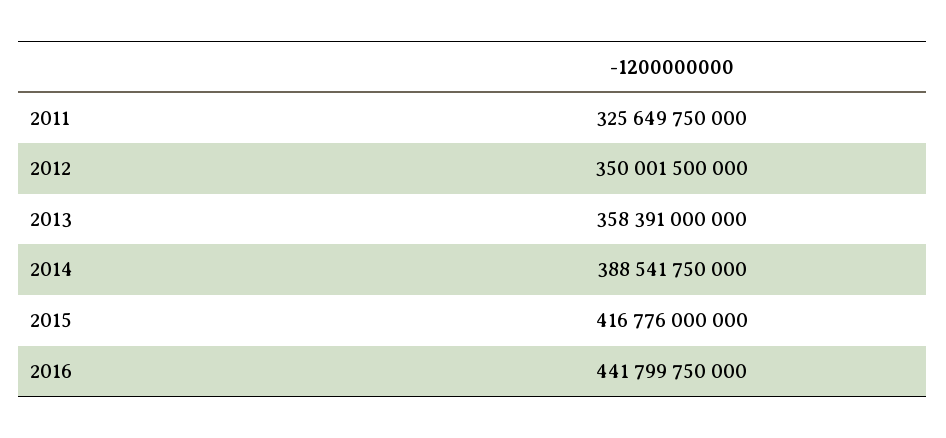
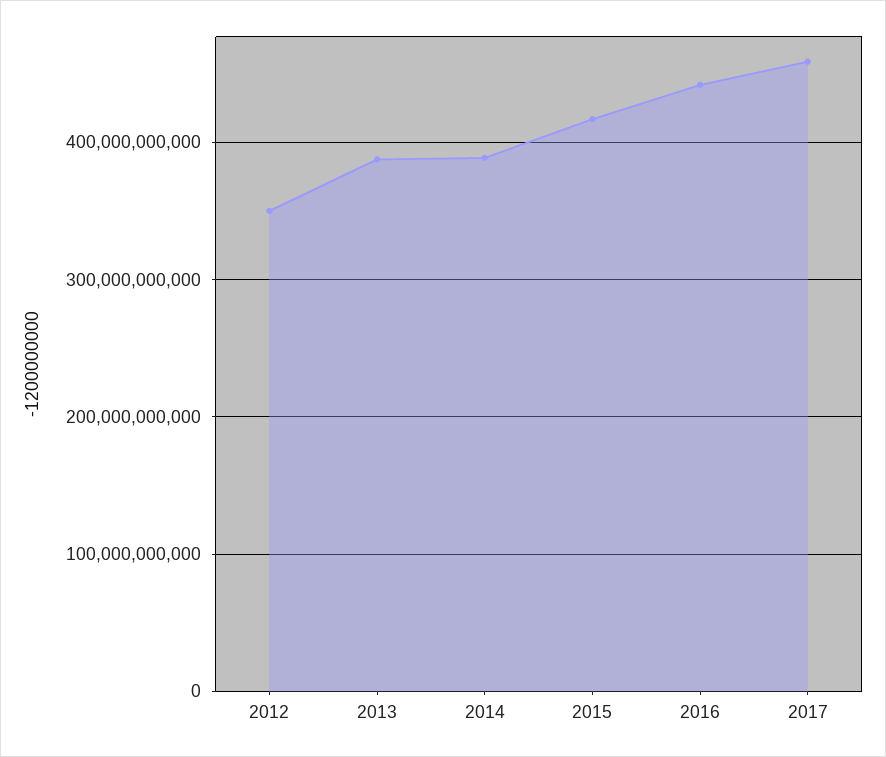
2011: 325649750000 -> none
2013: 358391000000 -> 390000000000
2017: none -> 460000000000

